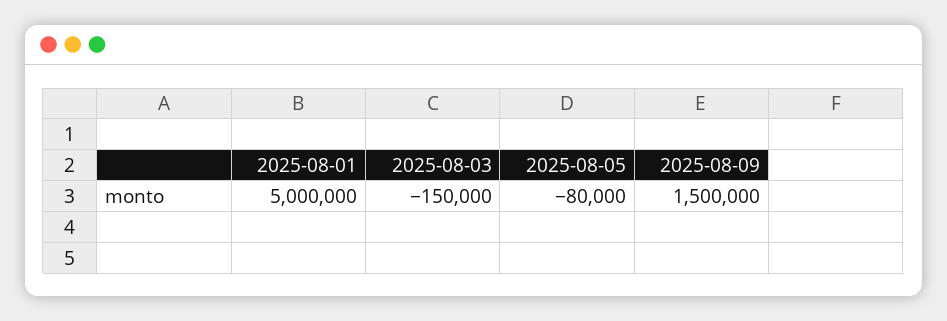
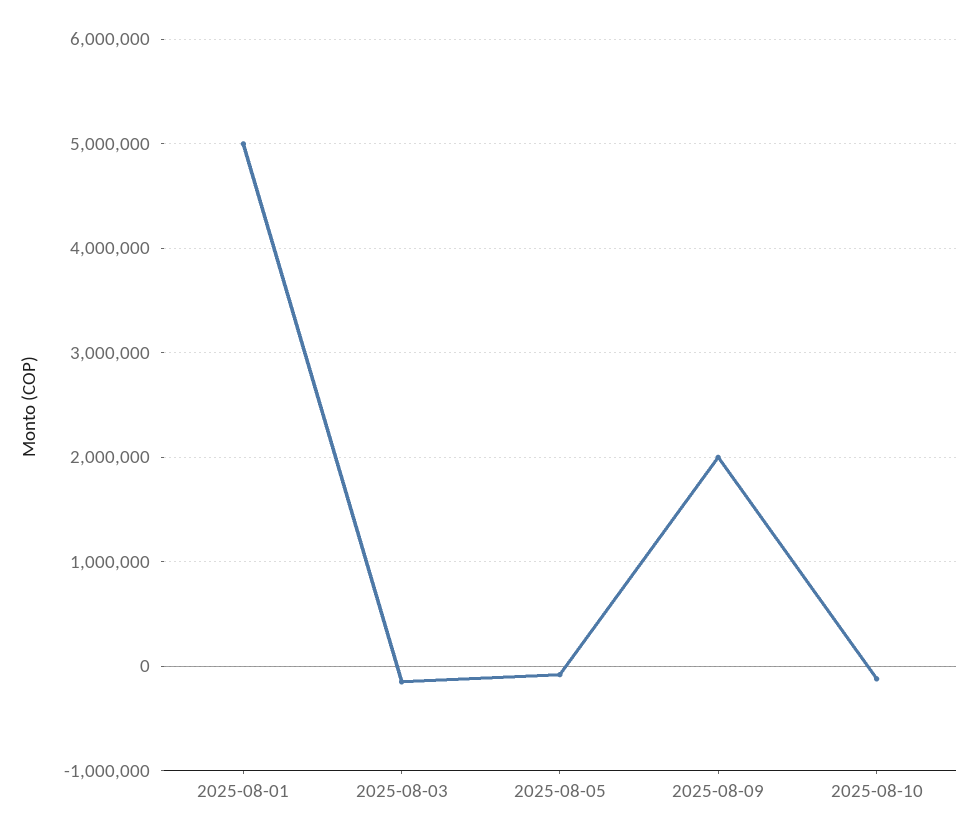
2025-08-09: 1500000 -> 2000000
2025-08-10: none -> -100000

